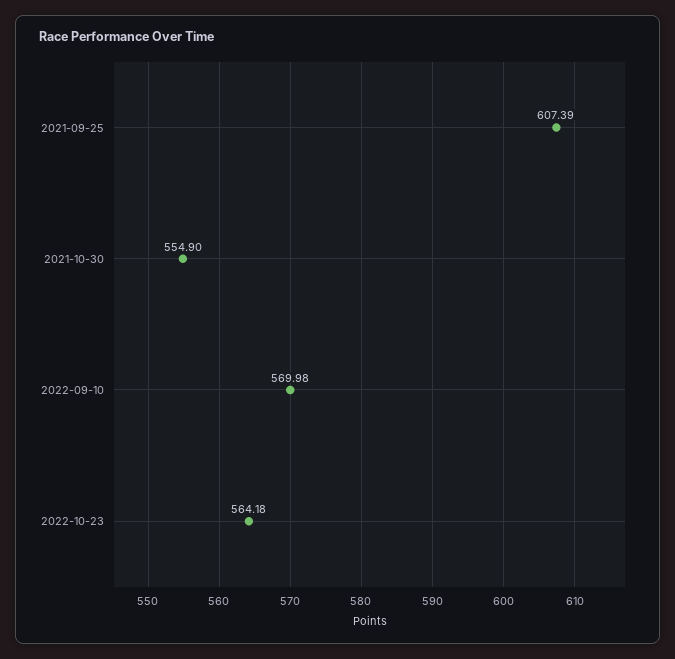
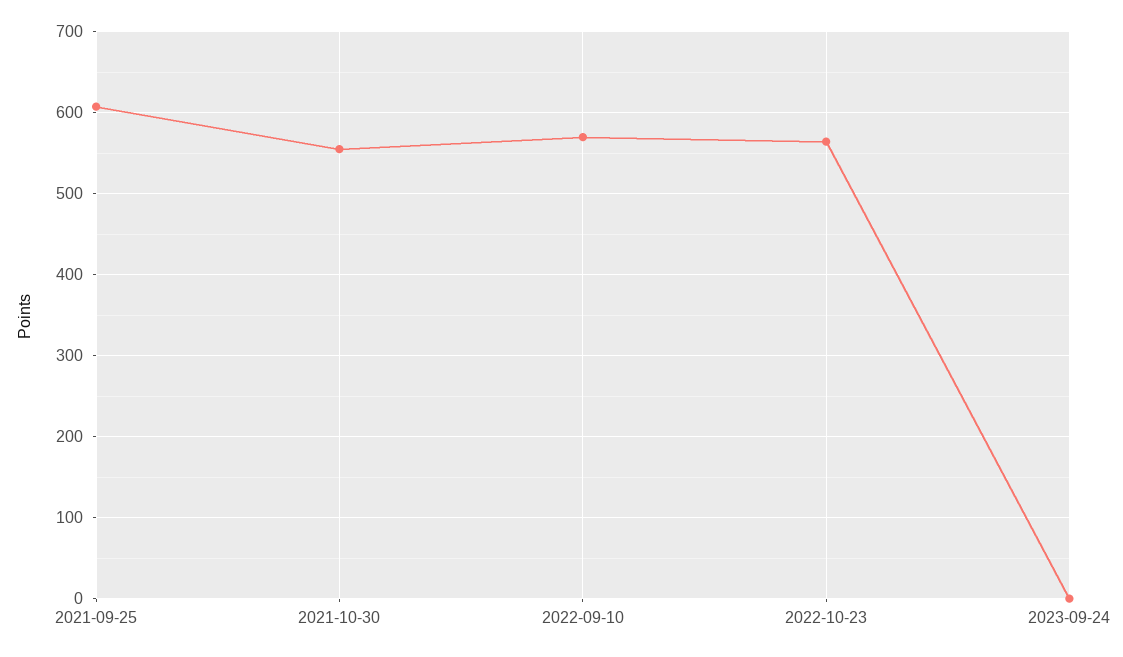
2023-09-24: none -> 0

